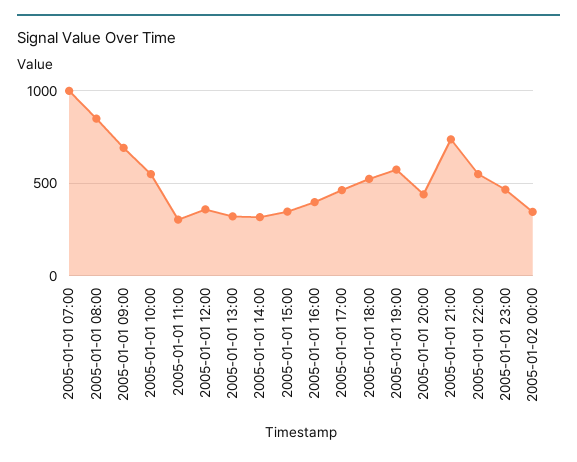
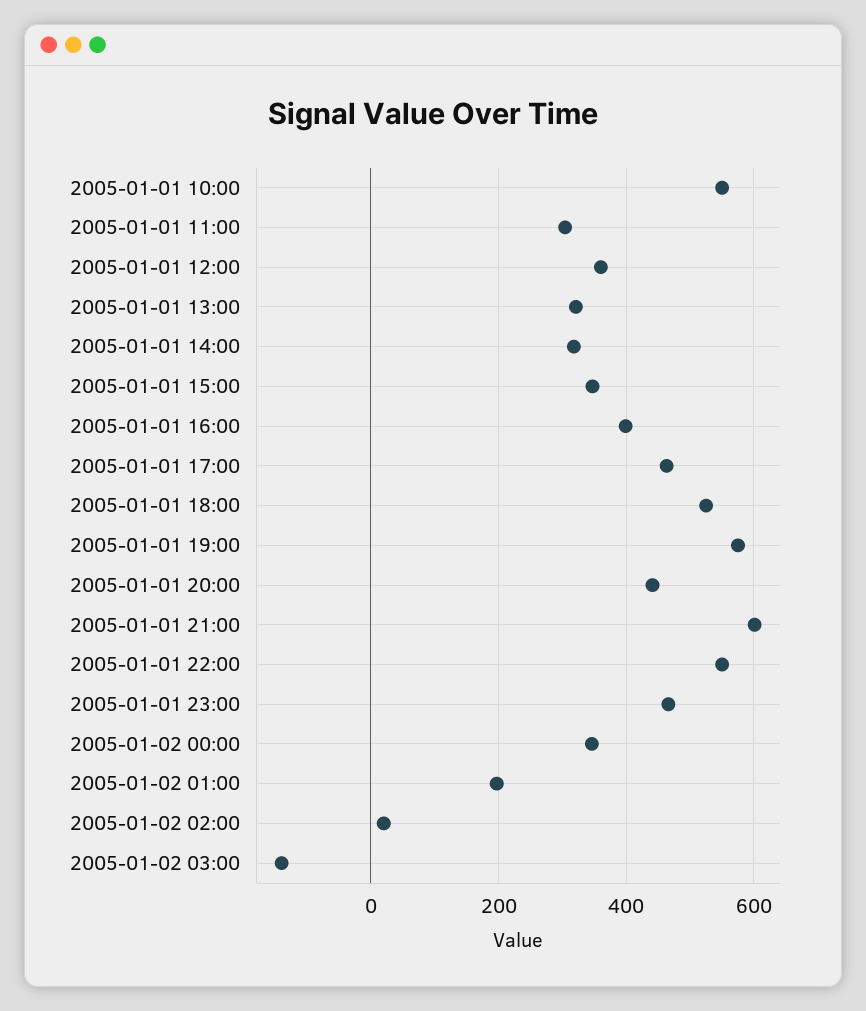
2005-01-01 07:00: 1000 -> none
2005-01-01 08:00: 850 -> none
2005-01-01 09:00: 700 -> none
2005-01-01 21:00: 750 -> 600
2005-01-02 01:00: none -> 200
2005-01-02 02:00: none -> 20
2005-01-02 03:00: none -> -140

